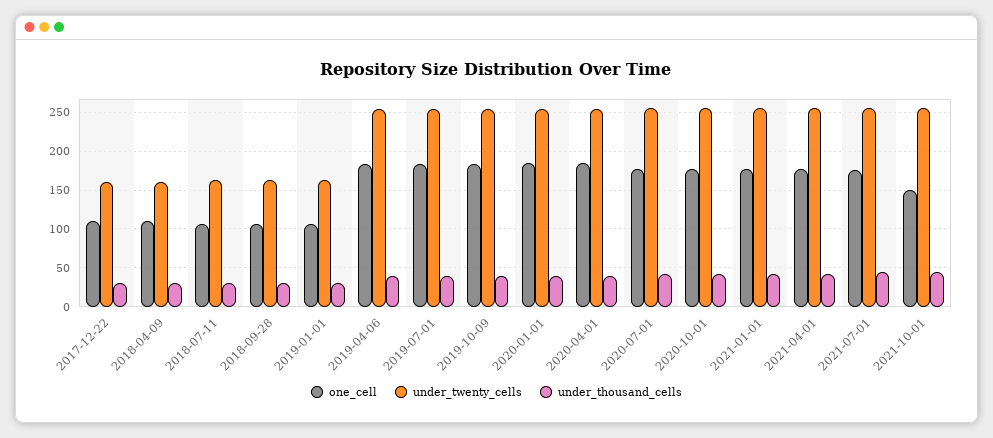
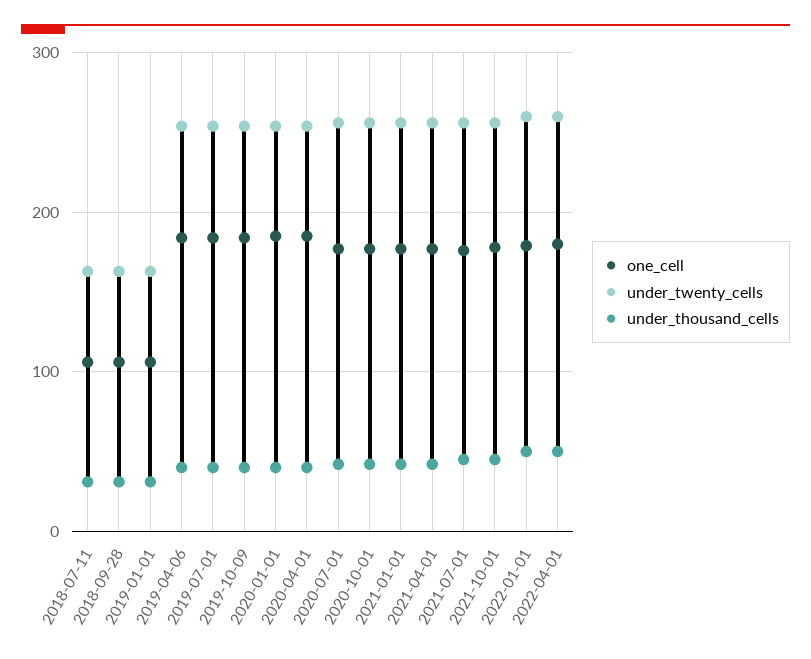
one_cell, 2017-12-22: 110 -> none
under_twenty_cells, 2017-12-22: 160 -> none
under_thousand_cells, 2017-12-22: 30 -> none
one_cell, 2018-04-09: 110 -> none
under_twenty_cells, 2018-04-09: 160 -> none
under_thousand_cells, 2018-04-09: 30 -> none
one_cell, 2021-10-01: 150 -> 180
one_cell, 2022-01-01: none -> 180
under_twenty_cells, 2022-01-01: none -> 260
under_thousand_cells, 2022-01-01: none -> 50
one_cell, 2022-04-01: none -> 180
under_twenty_cells, 2022-04-01: none -> 260
under_thousand_cells, 2022-04-01: none -> 50

